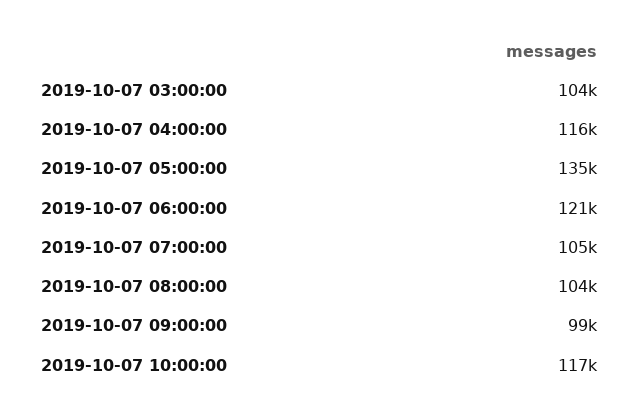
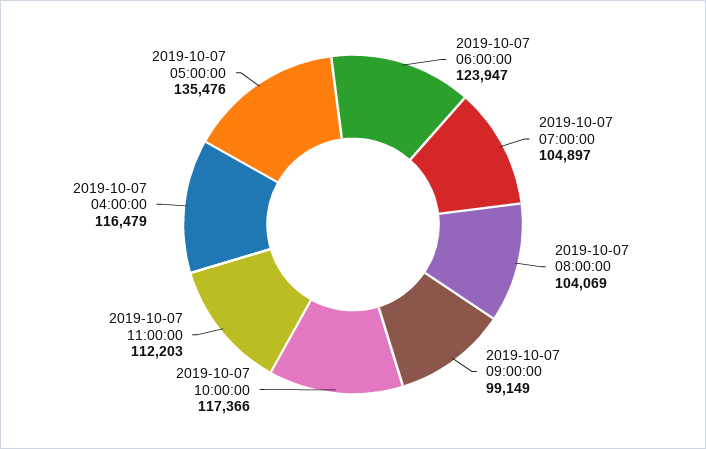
2019-10-07 03:00:00: 104000 -> none
2019-10-07 06:00:00: 121000 -> 123947
2019-10-07 11:00:00: none -> 112203

